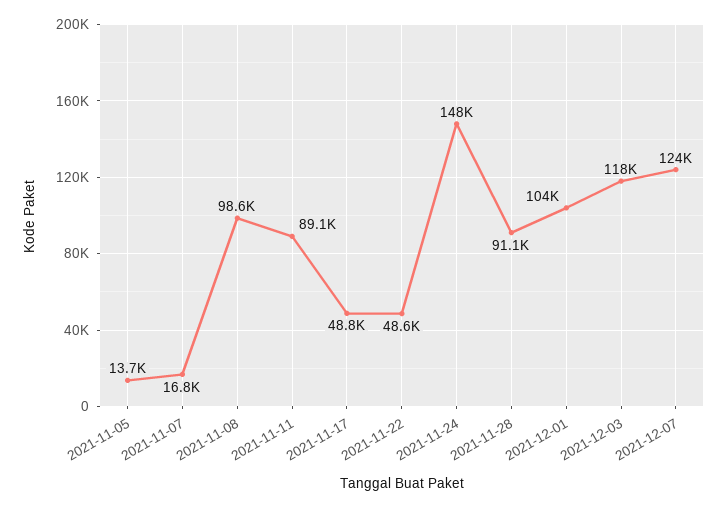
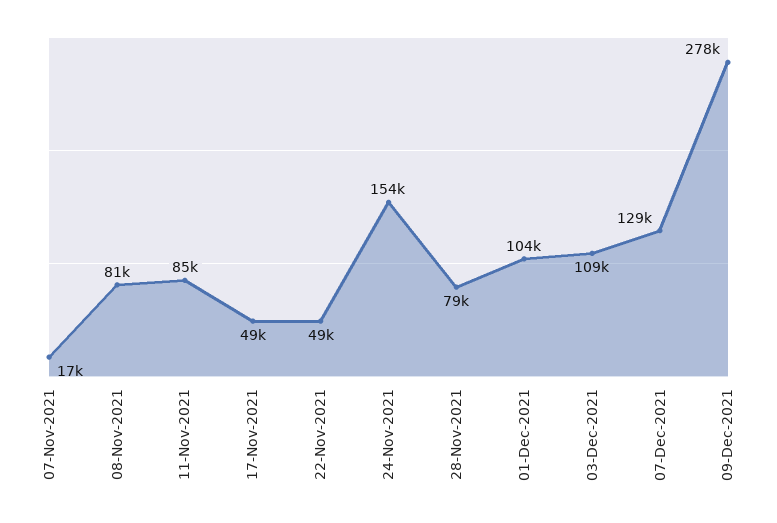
2021-11-05: 13700 -> none
2021-11-08: 98600 -> 81000
2021-11-11: 89100 -> 85000
2021-11-24: 148000 -> 154000
2021-11-28: 91100 -> 79000
2021-12-03: 118000 -> 109000
2021-12-07: 124000 -> 129000
09-Dec-2021: none -> 278000

